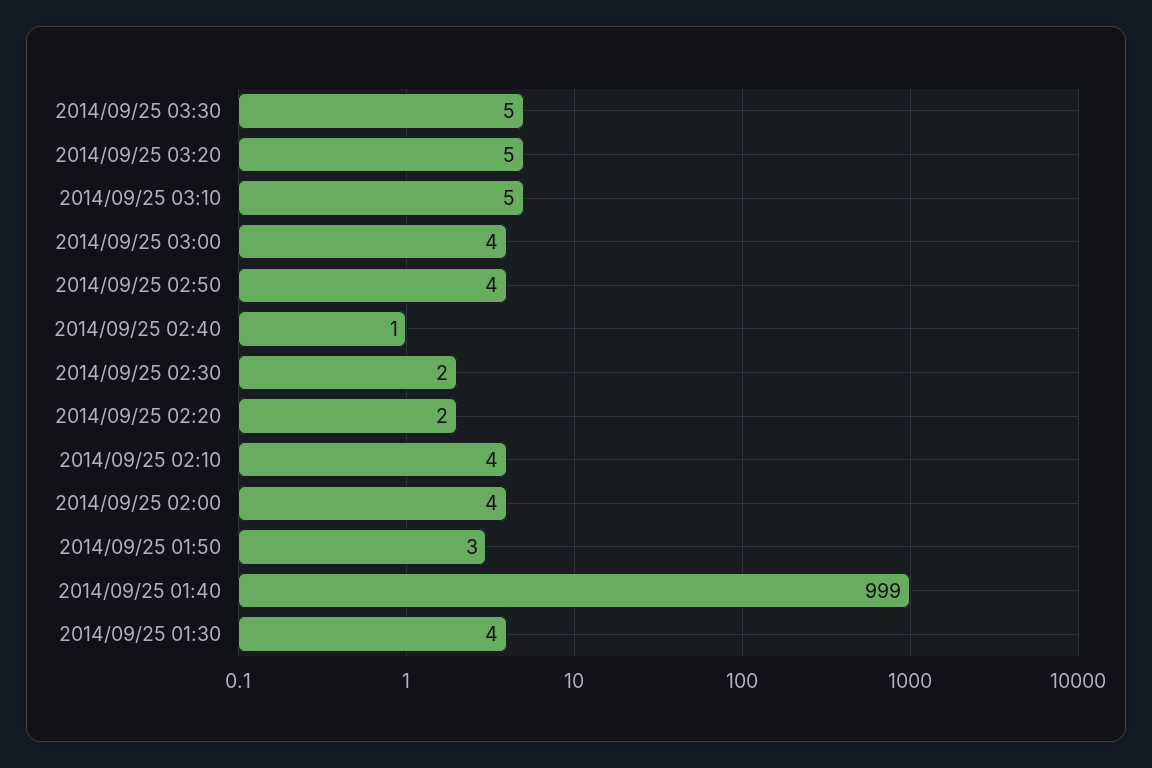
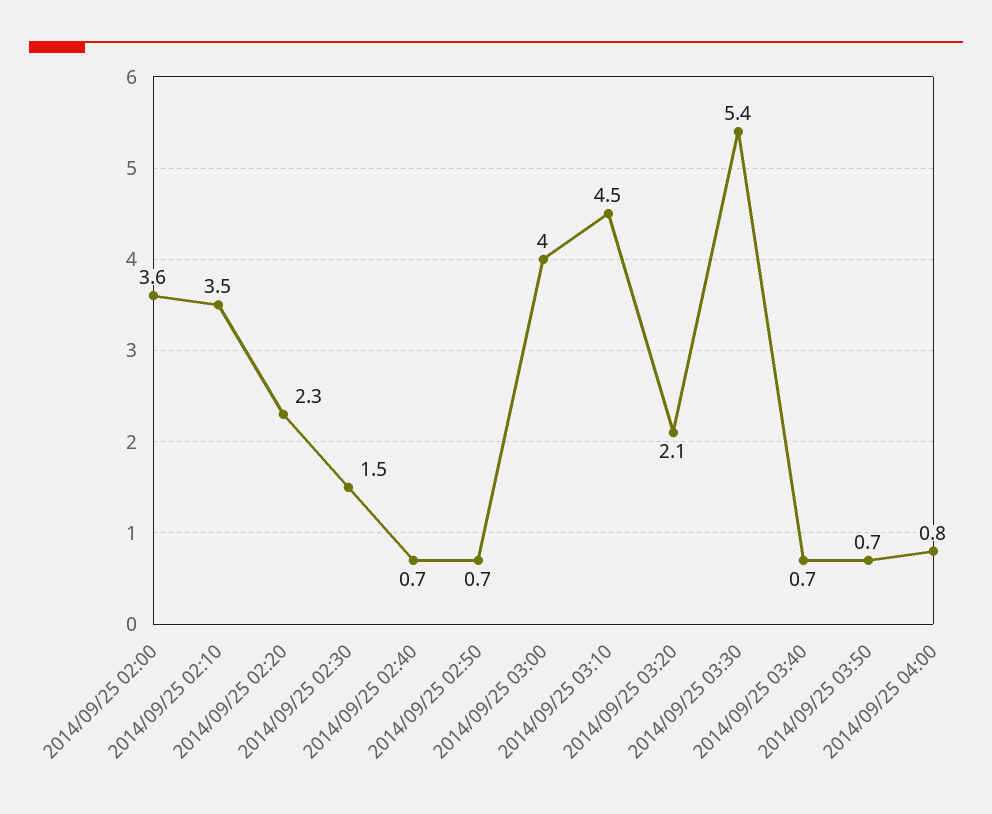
2014/09/25 03:20: 5 -> 2.1
2014/09/25 02:50: 4 -> 0.7
2014/09/25 01:50: 3 -> none
2014/09/25 01:40: 999 -> none
2014/09/25 01:30: 4 -> none
2014/09/25 03:40: none -> 0.7
2014/09/25 03:50: none -> 0.7
2014/09/25 04:00: none -> 0.8

